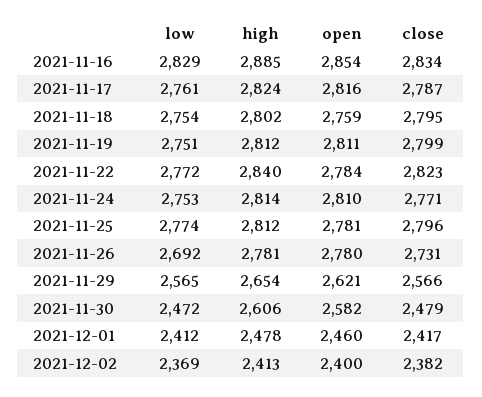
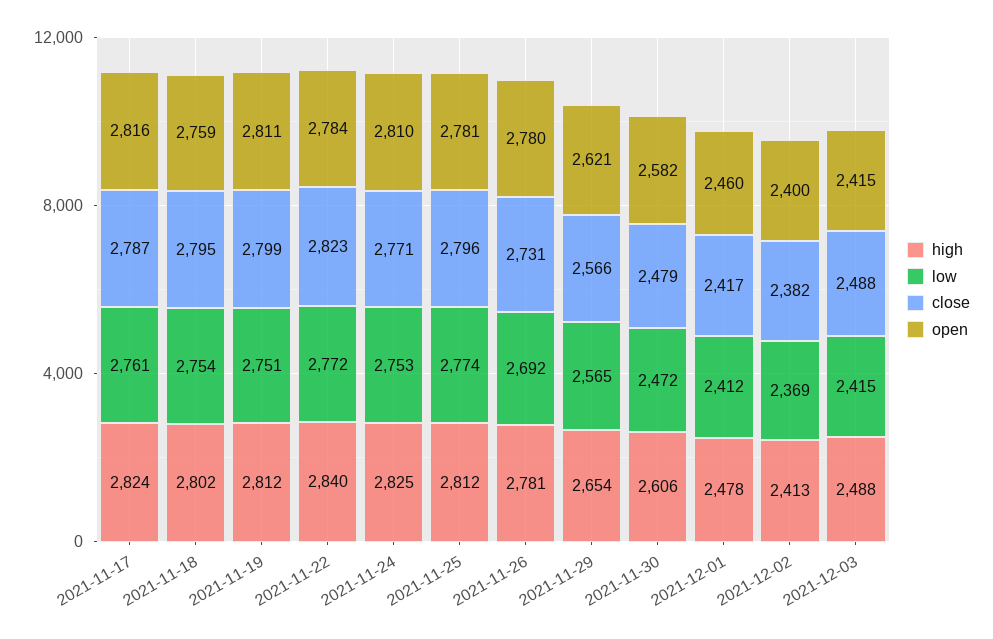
low, 2021-11-16: 2829 -> none
high, 2021-11-16: 2885 -> none
open, 2021-11-16: 2854 -> none
close, 2021-11-16: 2834 -> none
high, 2021-11-24: 2814 -> 2825
high, 2021-12-03: none -> 2488
low, 2021-12-03: none -> 2415
close, 2021-12-03: none -> 2488
open, 2021-12-03: none -> 2415

